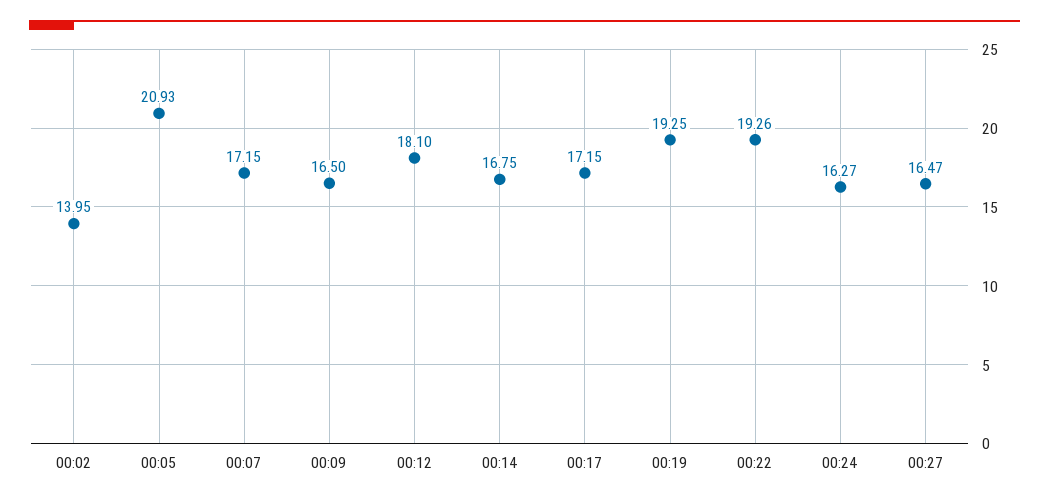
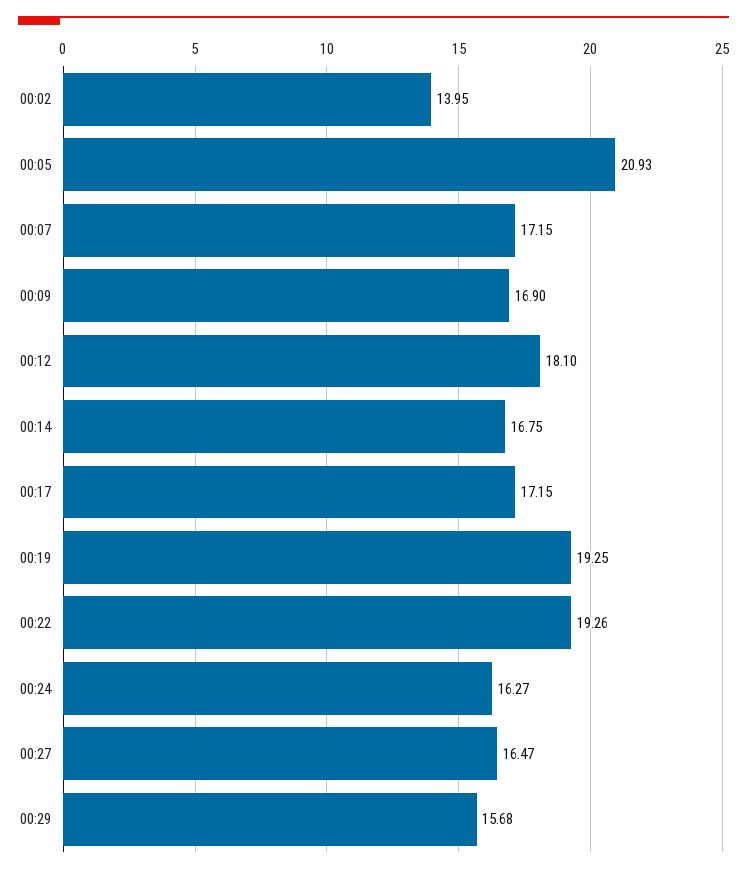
00:09: 16.5 -> 16.9
00:29: none -> 15.68

